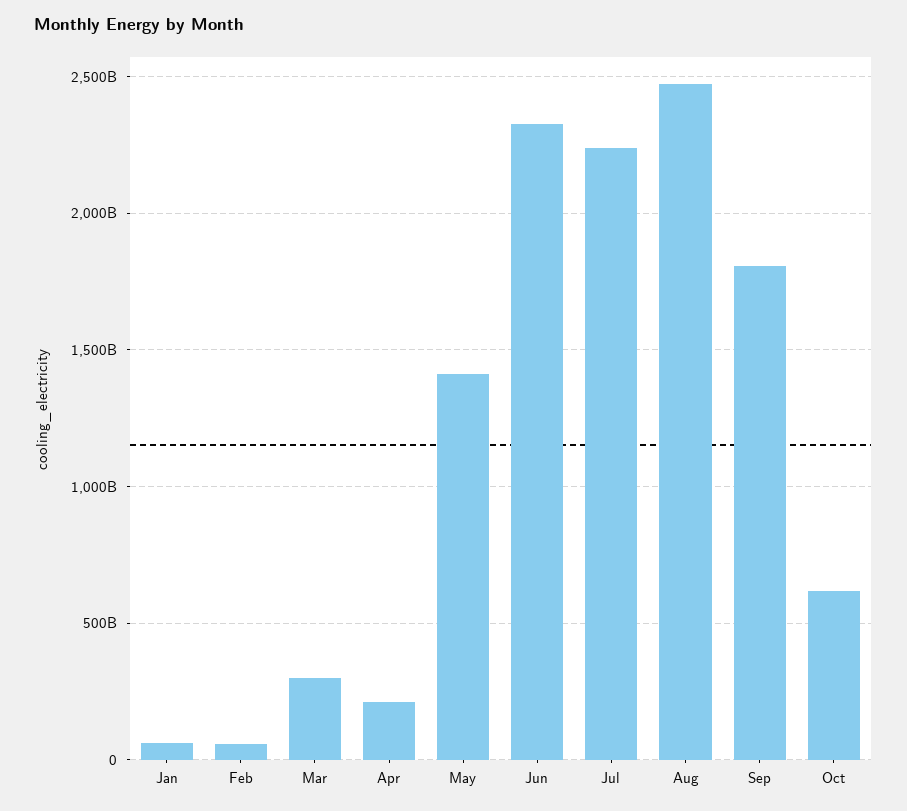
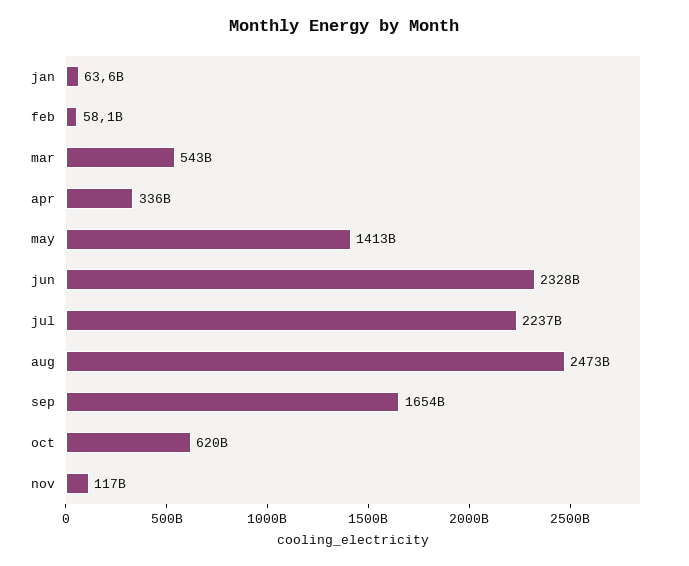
Mar: 300000000000 -> 543000000000
Apr: 200000000000 -> 336000000000
Sep: 1800000000000 -> 1654000000000
nov: none -> 117000000000

